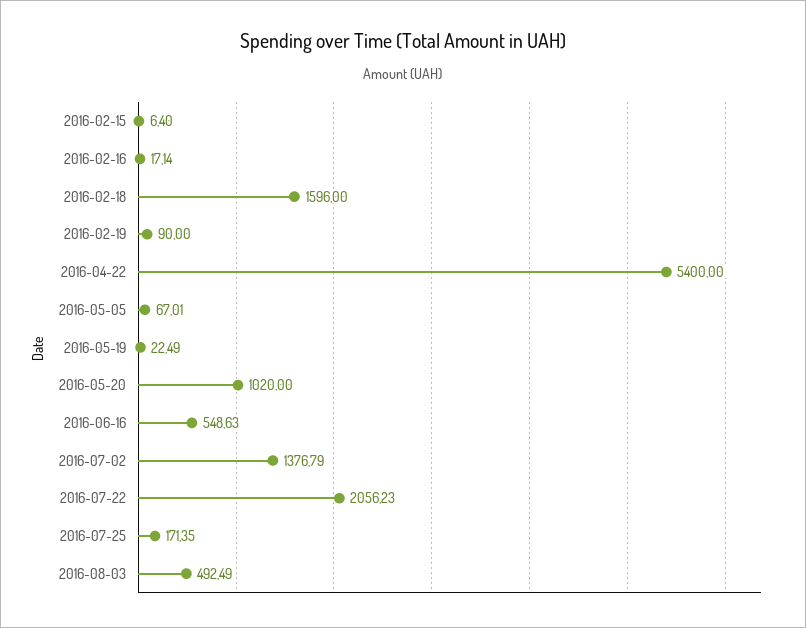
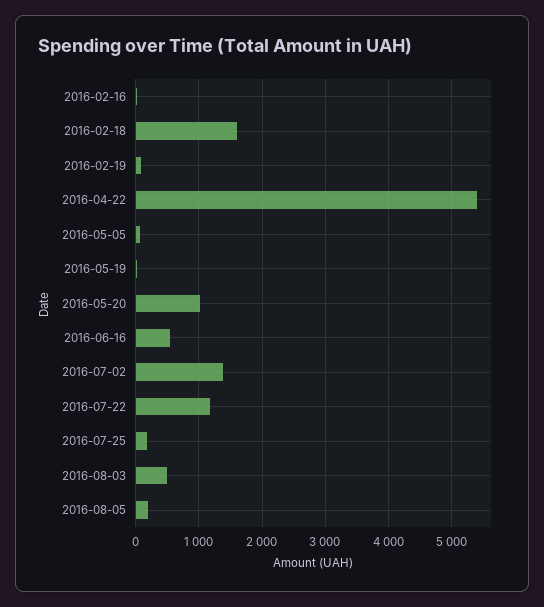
2016-02-15: 6.4 -> none
2016-07-22: 2056.23 -> 1200
2016-08-05: none -> 200

